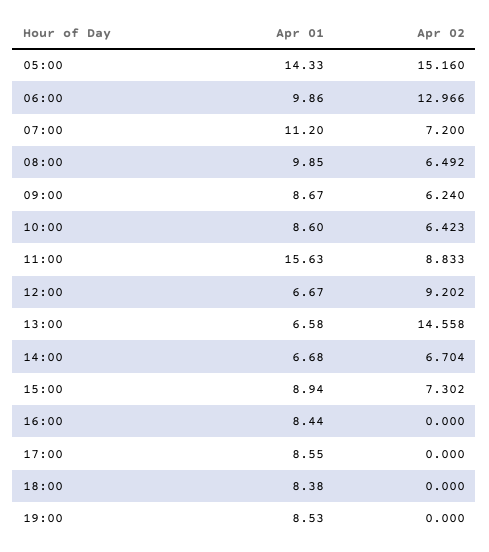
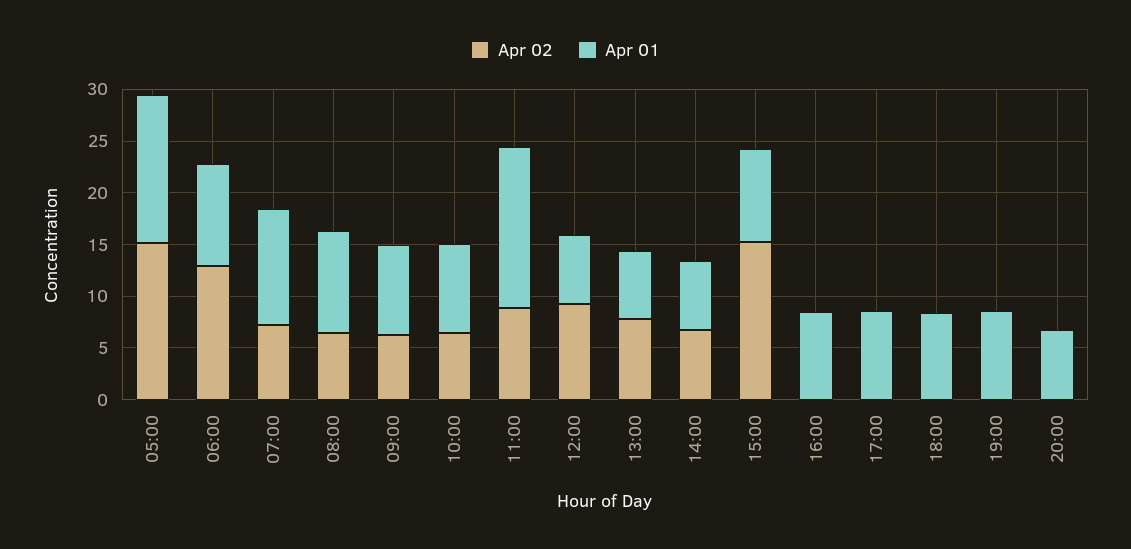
Apr 02, 13:00: 14.558 -> 8
Apr 02, 15:00: 7.302 -> 15
Apr 02, 20:00: none -> 0
Apr 01, 20:00: none -> 7

